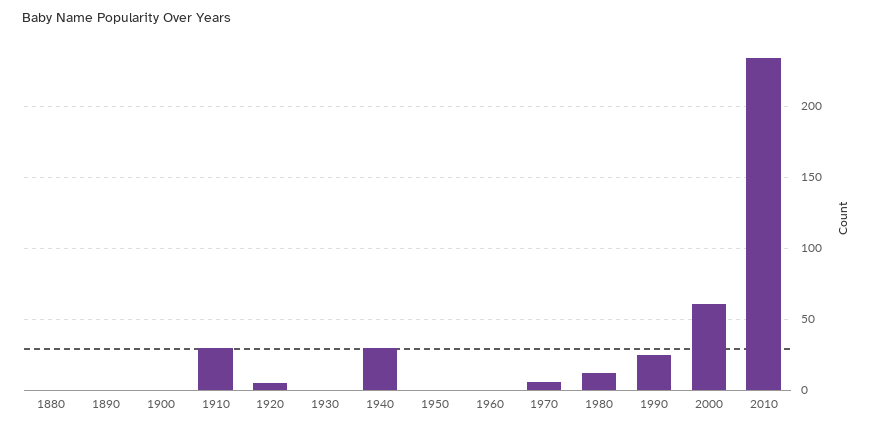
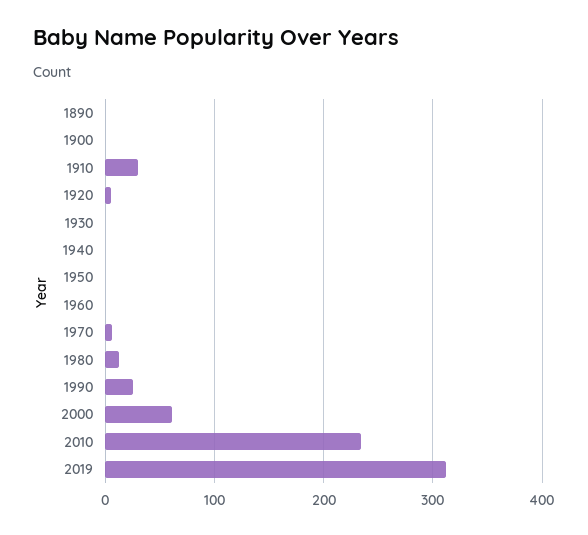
1880: 0 -> none
1940: 30 -> 0
2019: none -> 310

